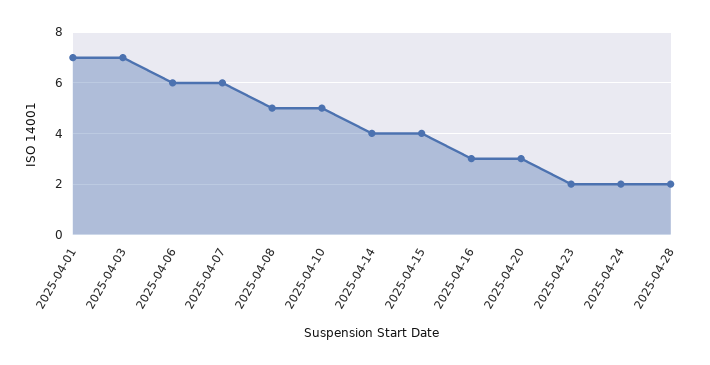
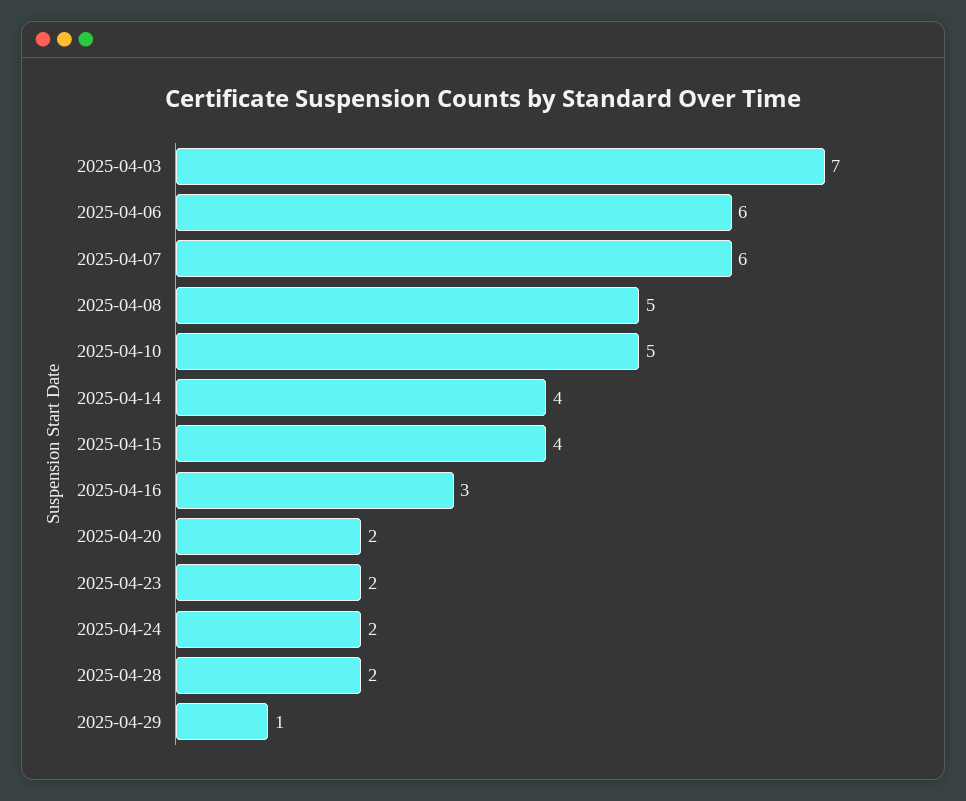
2025-04-01: 7 -> none
2025-04-20: 3 -> 2
2025-04-29: none -> 1

